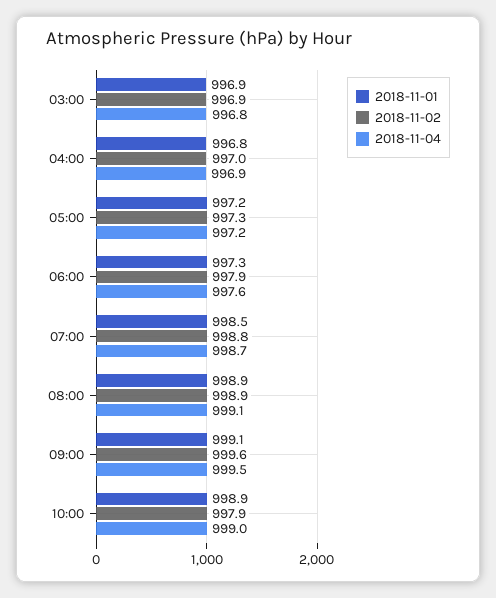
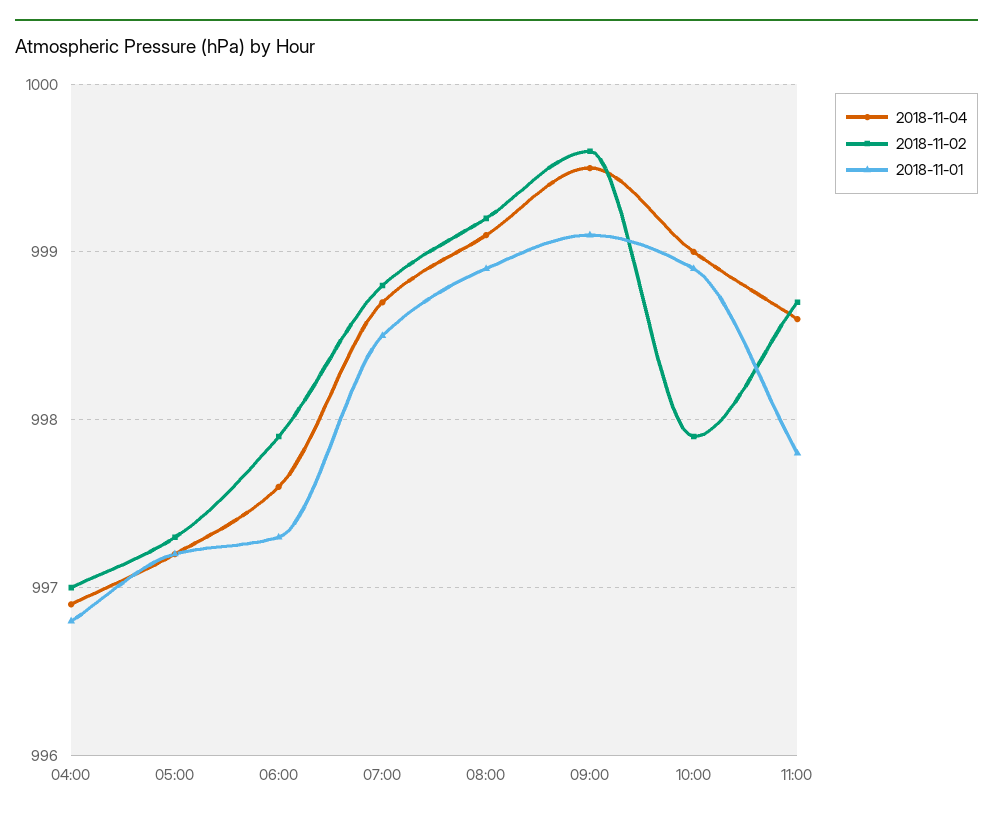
2018-11-01, 03:00: 996.9 -> none
2018-11-02, 03:00: 996.9 -> none
2018-11-04, 03:00: 996.8 -> none
2018-11-02, 08:00: 998.9 -> 999.2
2018-11-04, 11:00: none -> 998.6
2018-11-02, 11:00: none -> 998.7
2018-11-01, 11:00: none -> 997.8

